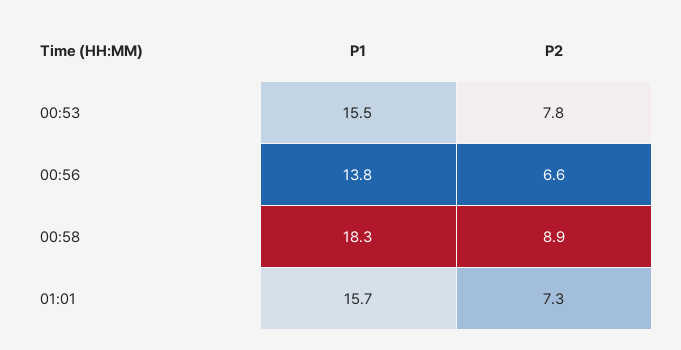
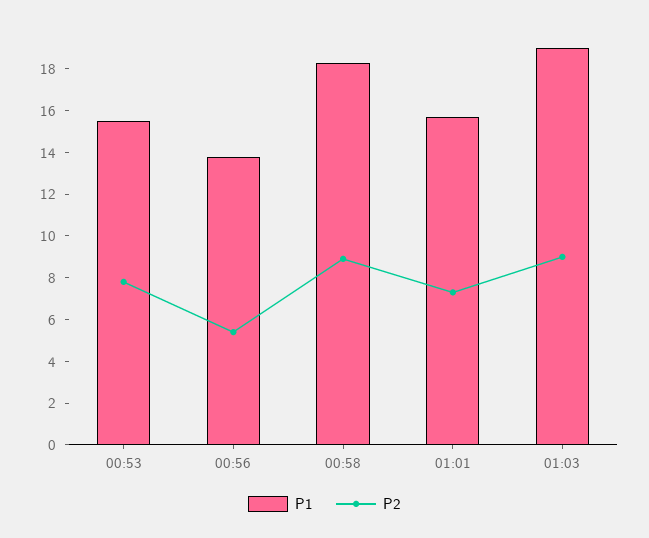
P2, 00:56: 6.6 -> 5.5
P1, 01:03: none -> 19
P2, 01:03: none -> 9

